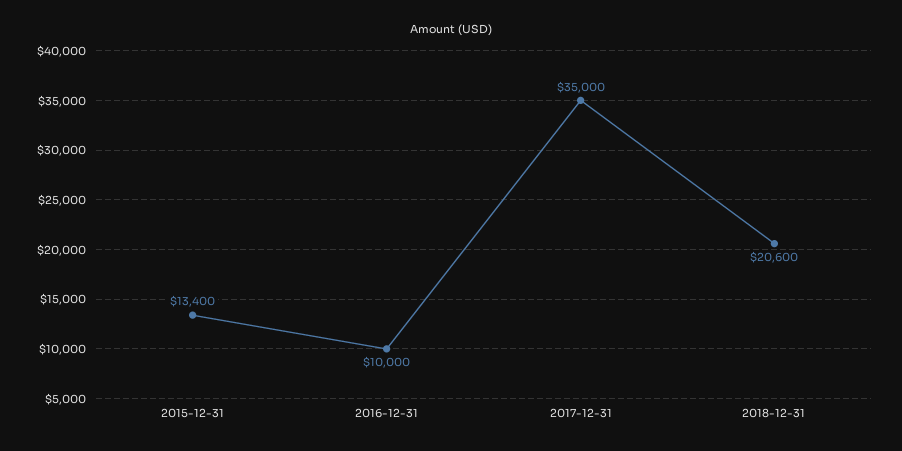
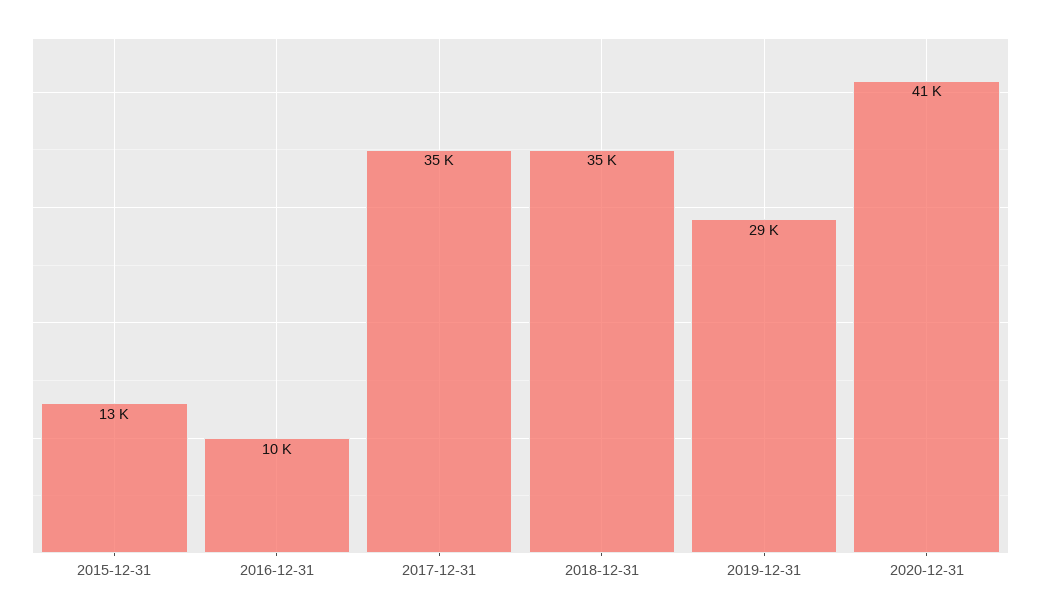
2018-12-31: 20600 -> 35000
2019-12-31: none -> 29000
2020-12-31: none -> 41000

